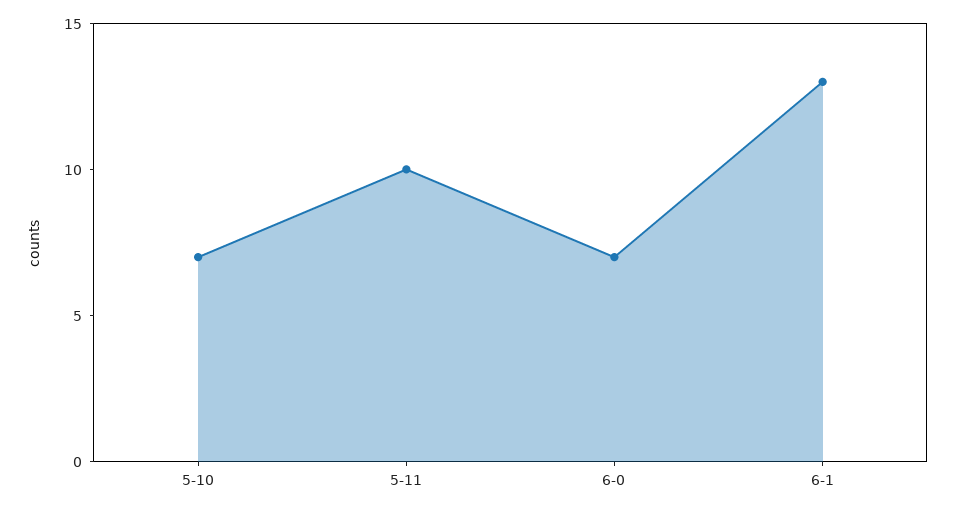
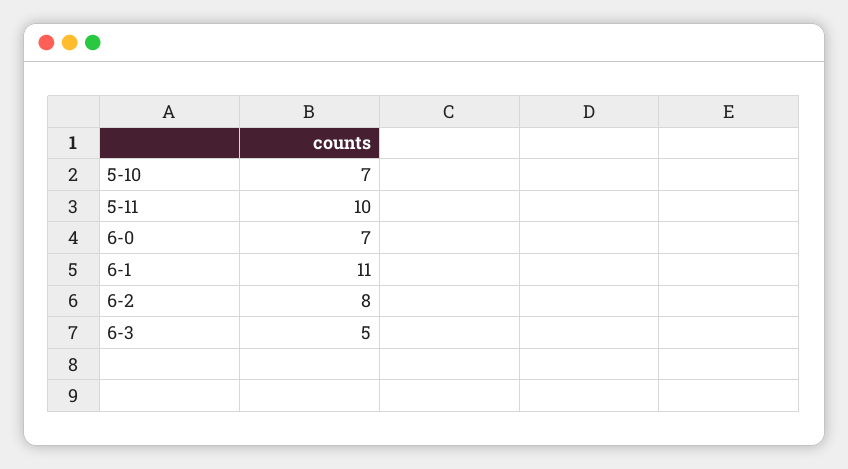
6-1: 13 -> 11
6-2: none -> 8
6-3: none -> 5

